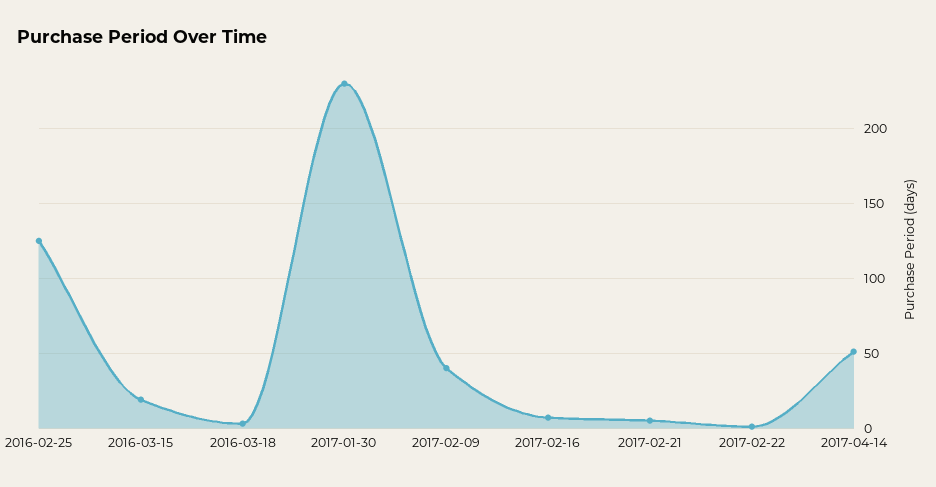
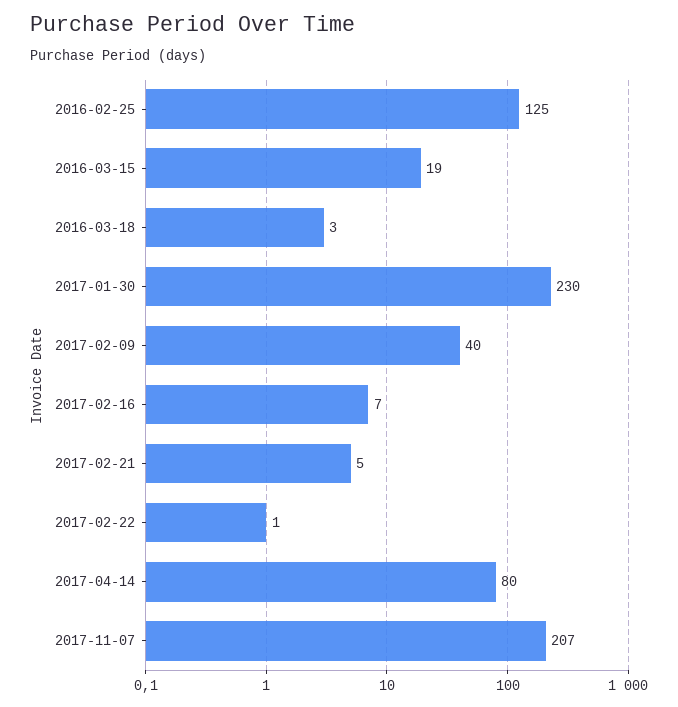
2017-04-14: 50 -> 80
2017-11-07: none -> 207

